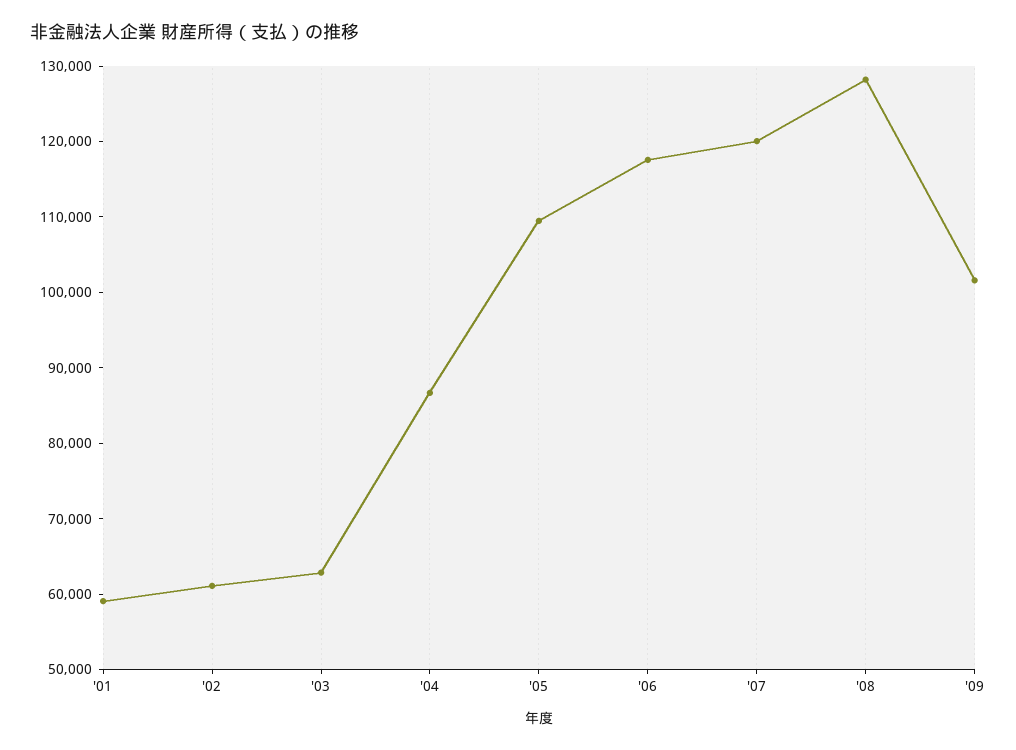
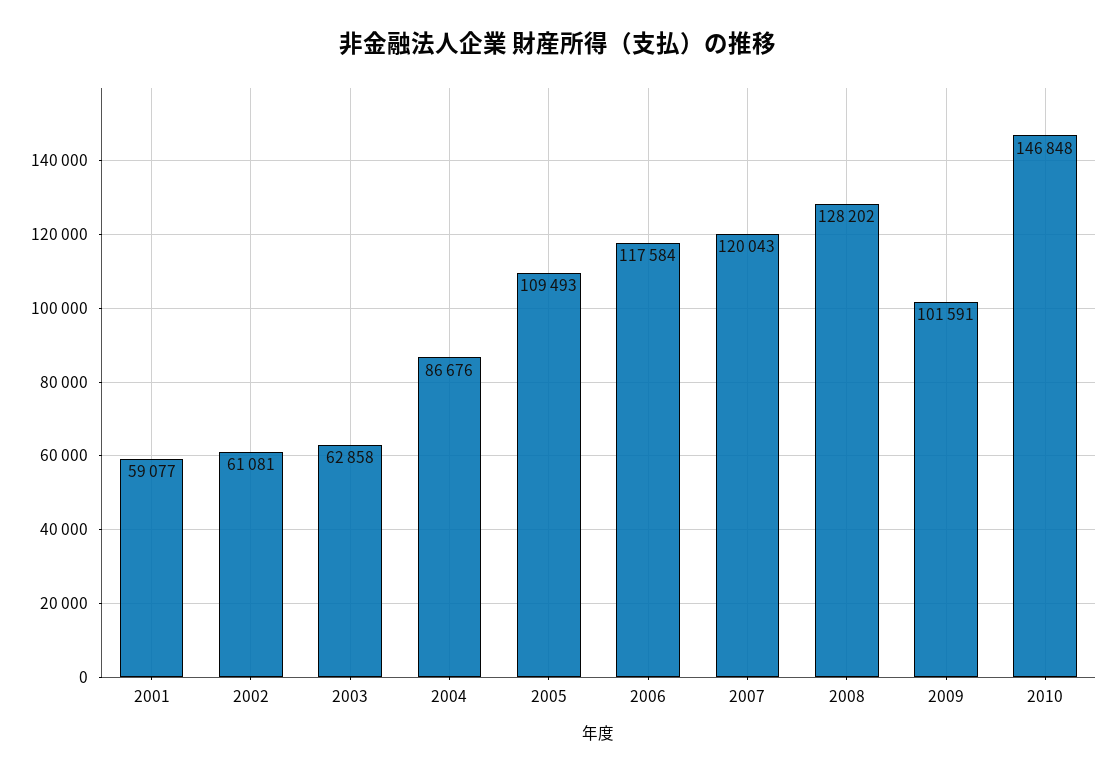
2010: none -> 146848

